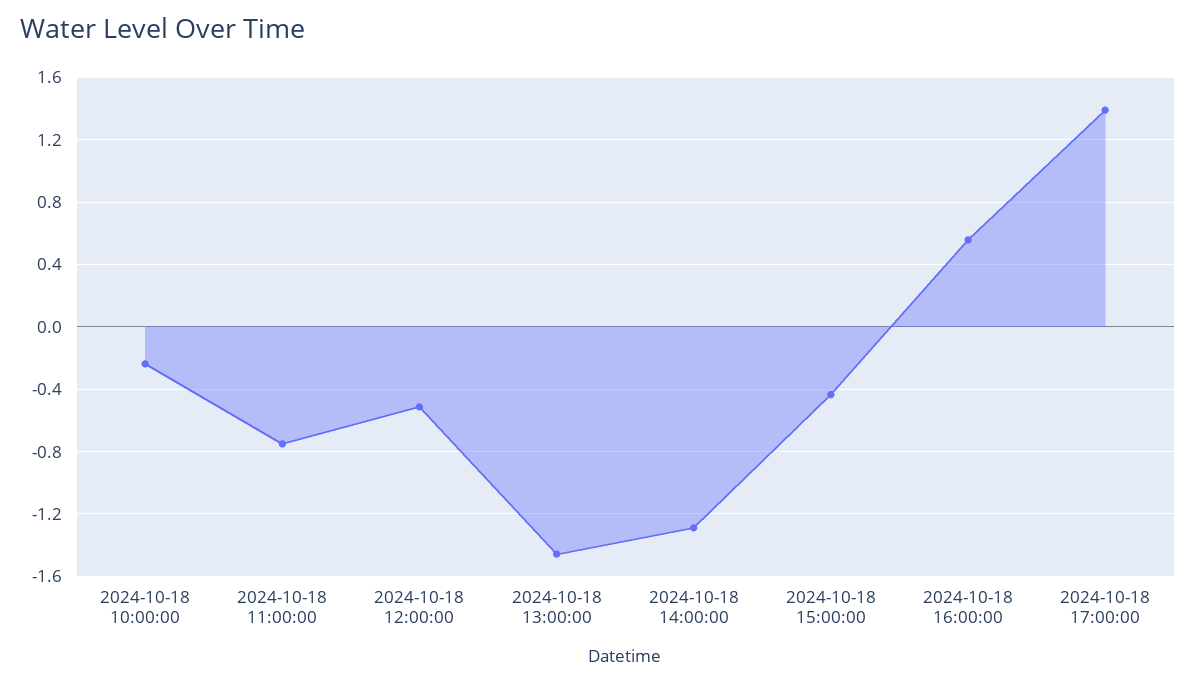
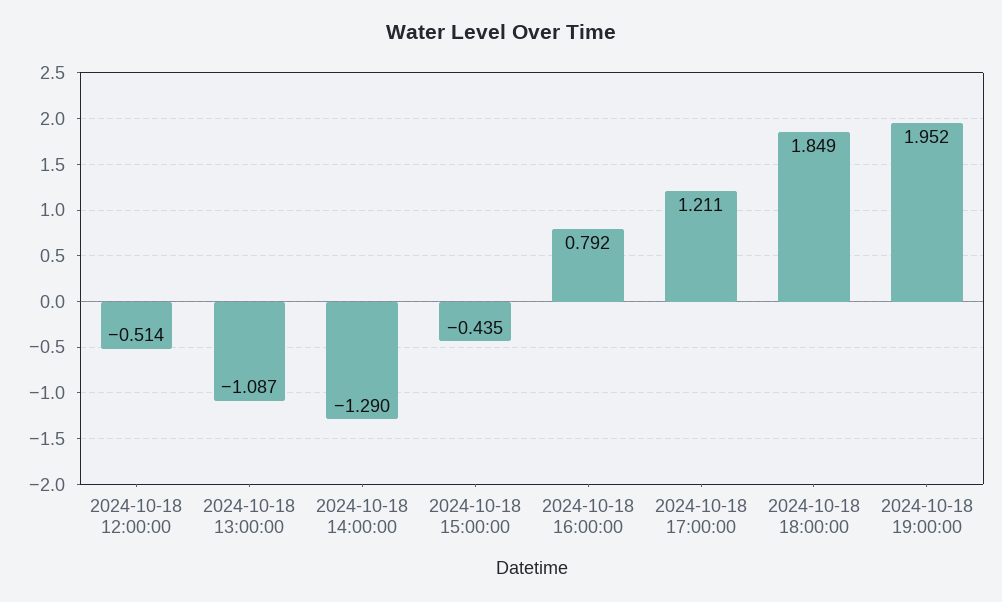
2024-10-18 10:00:00: -0.25 -> none
2024-10-18 11:00:00: -0.75 -> none
2024-10-18 13:00:00: -1.45 -> -1.087
2024-10-18 16:00:00: 0.55 -> 0.792
2024-10-18 17:00:00: 1.4 -> 1.211
2024-10-18 18:00:00: none -> 1.849
2024-10-18 19:00:00: none -> 1.952

